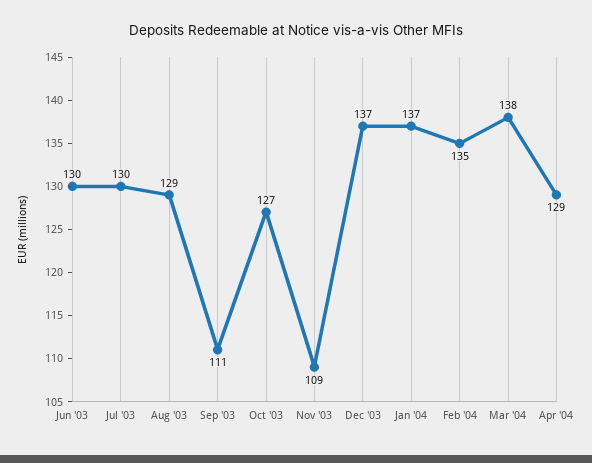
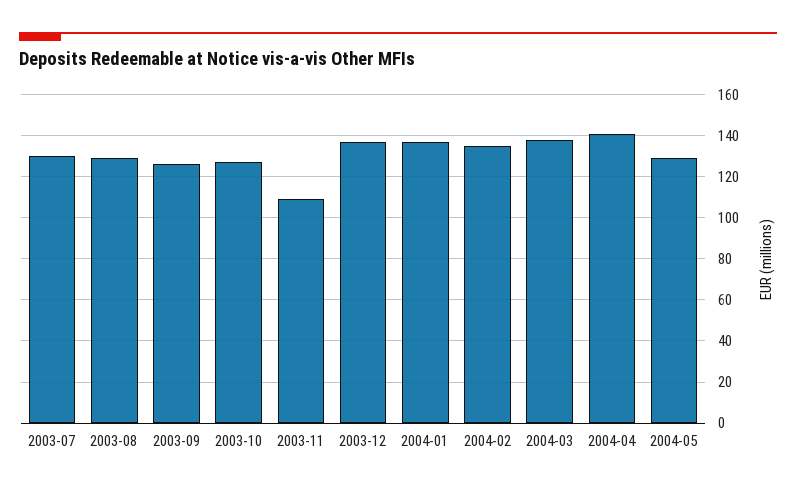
Jun '03: 130 -> none
Sep '03: 111 -> 125
Apr '04: 129 -> 140
2004-05: none -> 130

